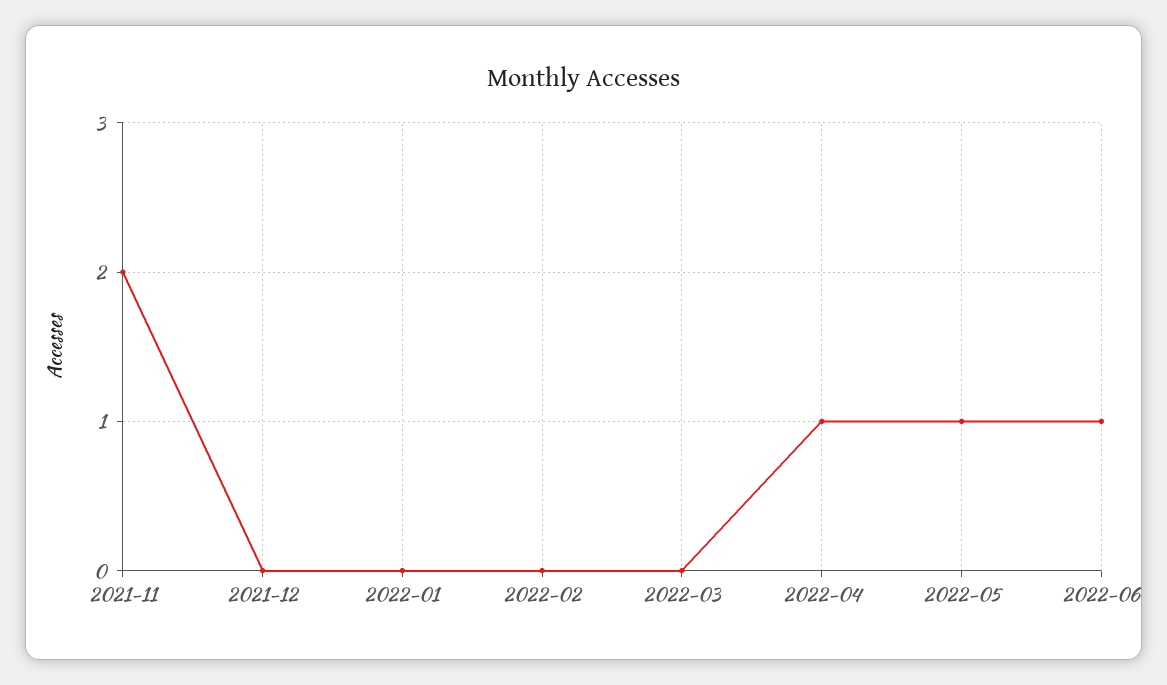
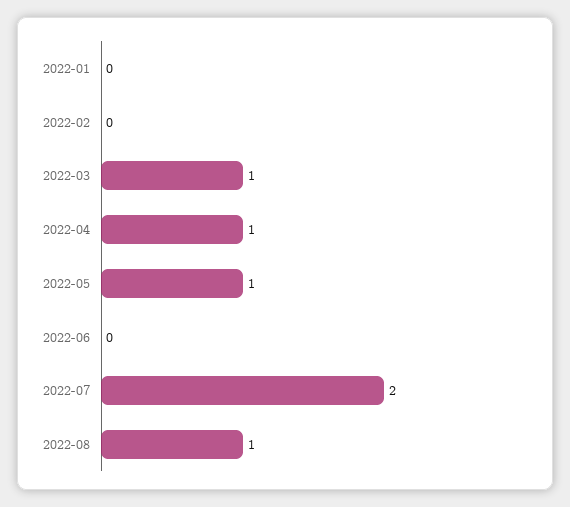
2021-11: 2 -> none
2021-12: 0 -> none
2022-03: 0 -> 1
2022-06: 1 -> 0
2022-07: none -> 2
2022-08: none -> 1

